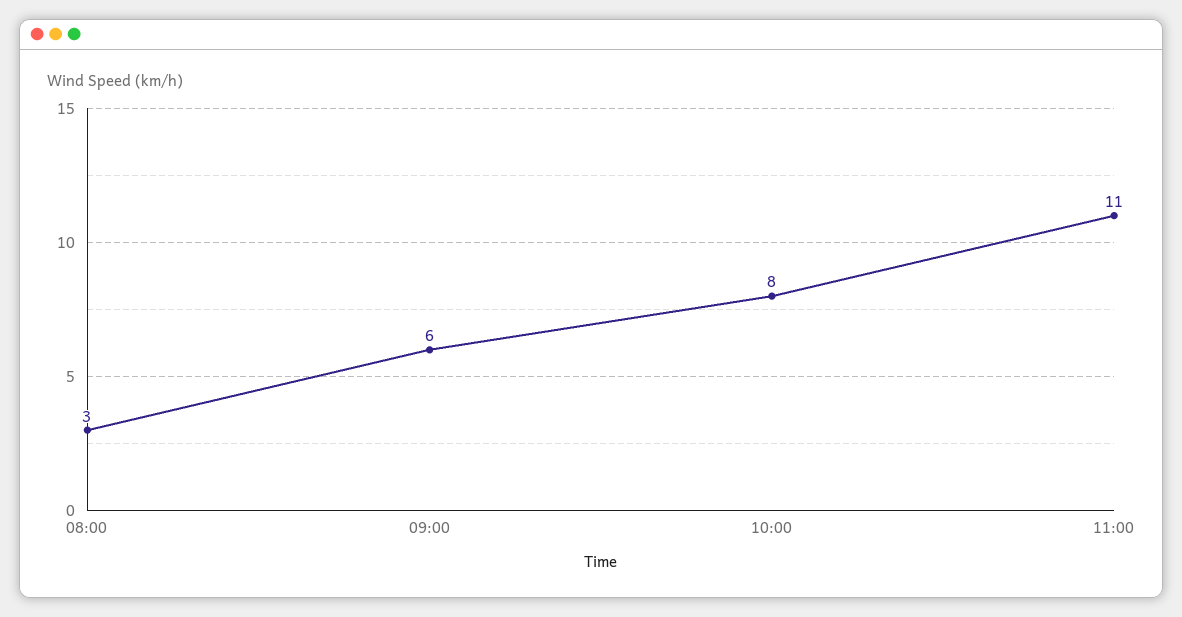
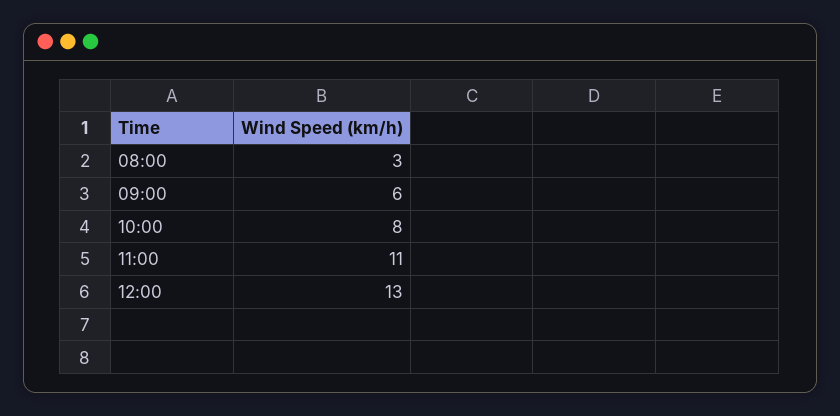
12:00: none -> 13

